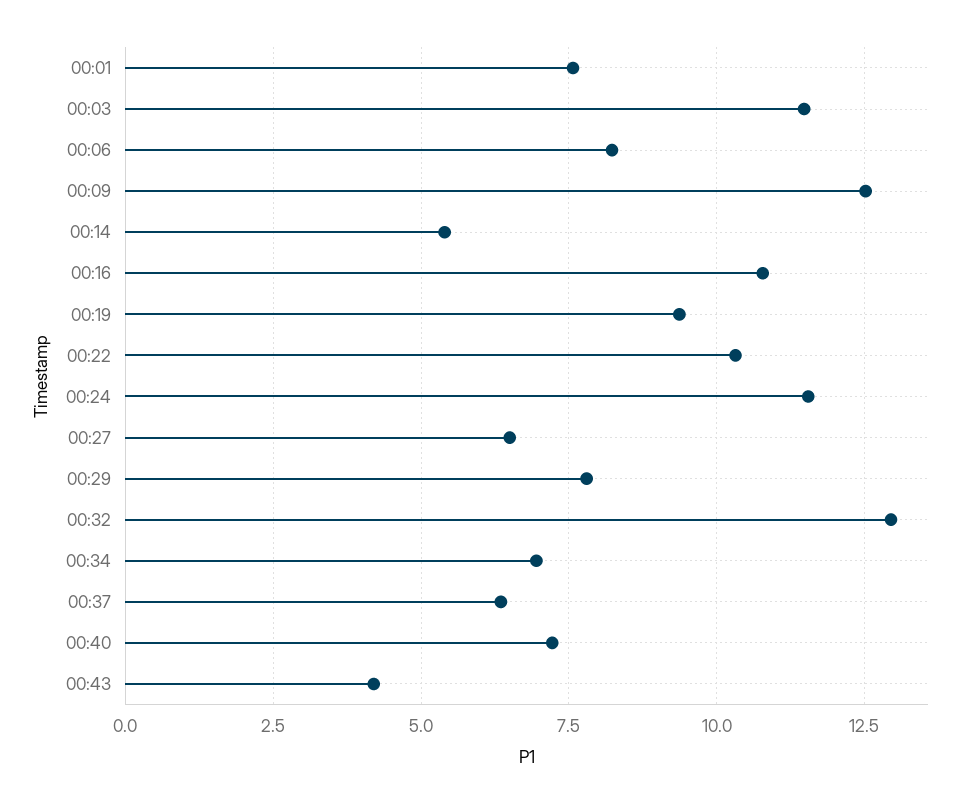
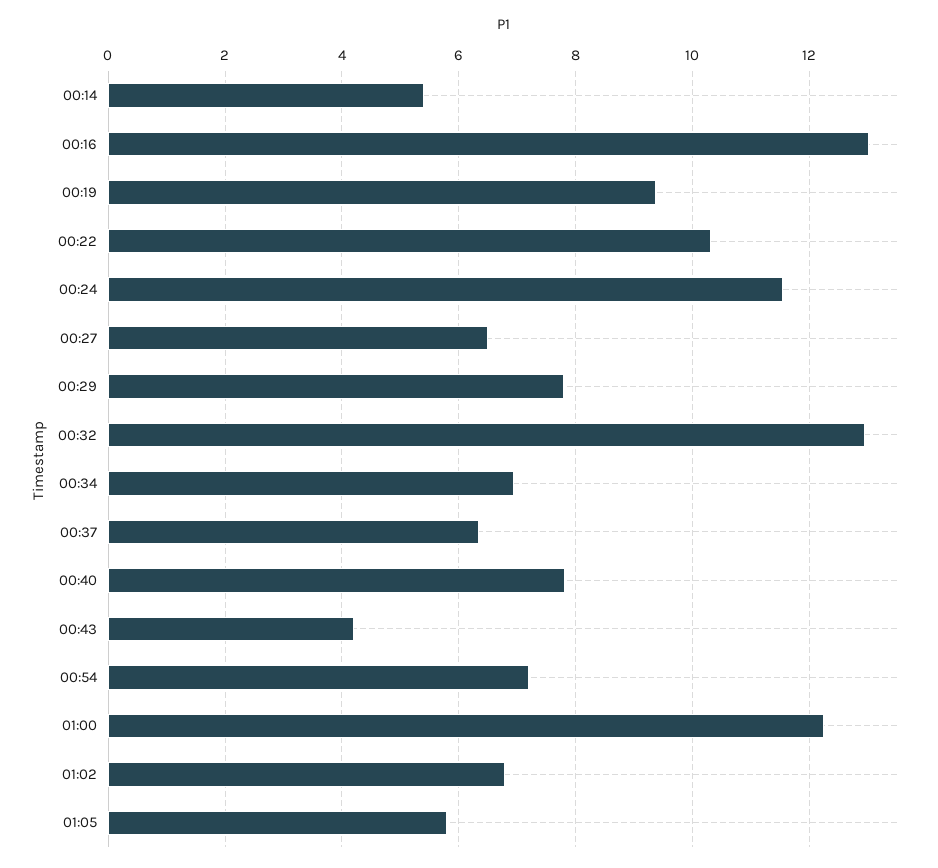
00:01: 7.5 -> none
00:03: 11.5 -> none
00:06: 8.25 -> none
00:09: 12.5 -> none
00:16: 10.75 -> 13
00:40: 7.25 -> 7.8
00:54: none -> 7.2
01:00: none -> 12.2
01:02: none -> 6.8
01:05: none -> 5.8

